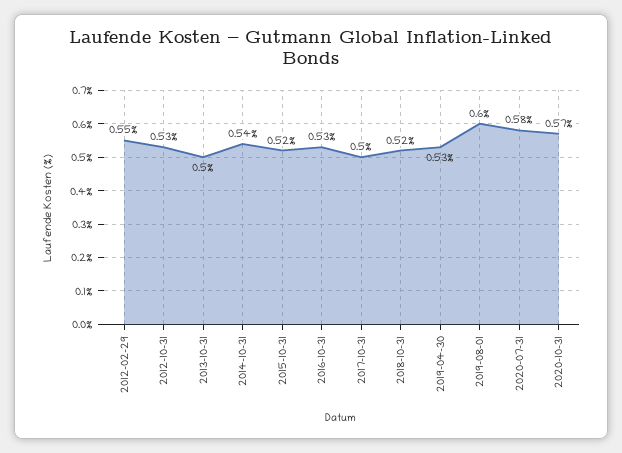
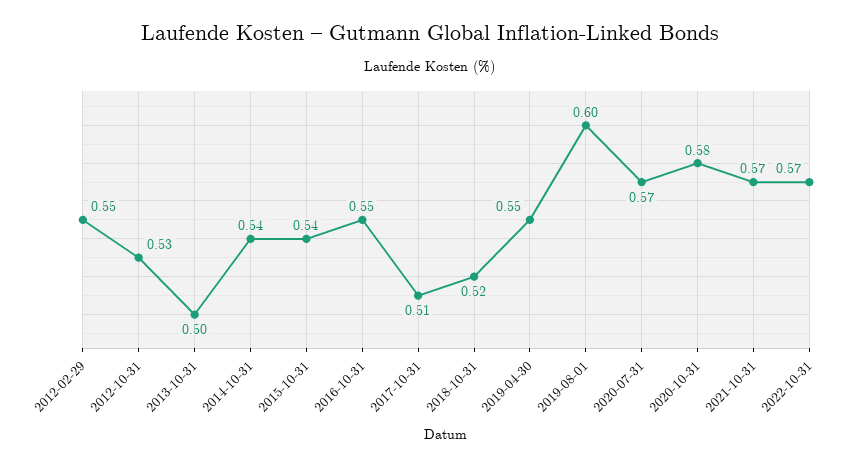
2015-10-31: 0.52 -> 0.54
2016-10-31: 0.53 -> 0.55
2017-10-31: 0.5 -> 0.51
2019-04-30: 0.53 -> 0.55
2020-07-31: 0.58 -> 0.57
2020-10-31: 0.57 -> 0.58
2021-10-31: none -> 0.57
2022-10-31: none -> 0.57

